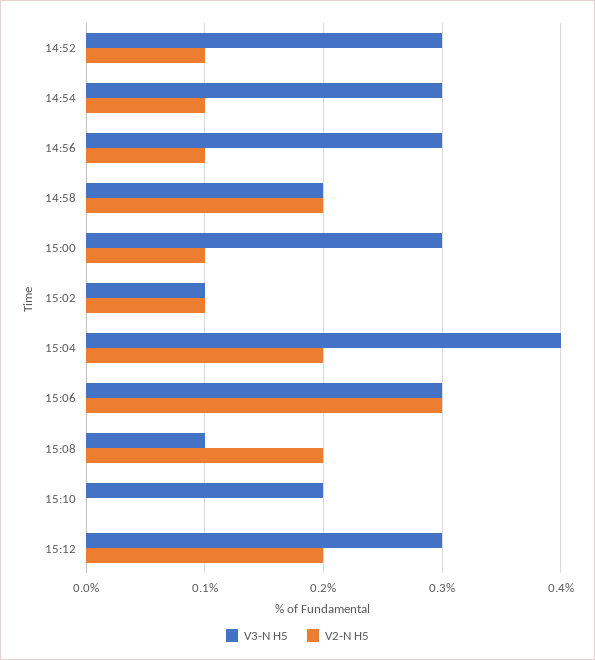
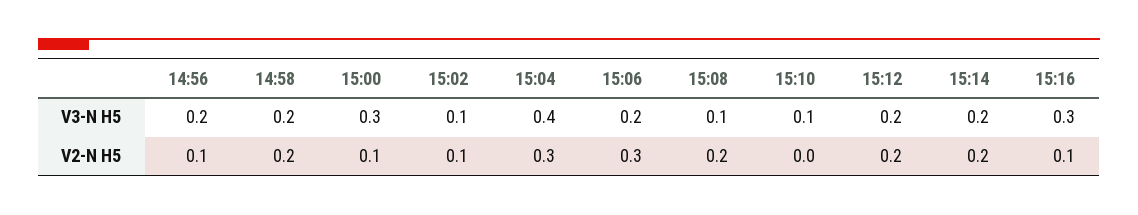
V3-N H5, 14:52: 0.3 -> none
V2-N H5, 14:52: 0.1 -> none
V3-N H5, 14:54: 0.3 -> none
V2-N H5, 14:54: 0.1 -> none
V3-N H5, 14:56: 0.3 -> 0.2
V2-N H5, 15:04: 0.2 -> 0.3
V3-N H5, 15:06: 0.3 -> 0.2
V3-N H5, 15:10: 0.2 -> 0.1
V3-N H5, 15:12: 0.3 -> 0.2
V3-N H5, 15:14: none -> 0.2
V3-N H5, 15:16: none -> 0.3
V2-N H5, 15:14: none -> 0.2
V2-N H5, 15:16: none -> 0.1

